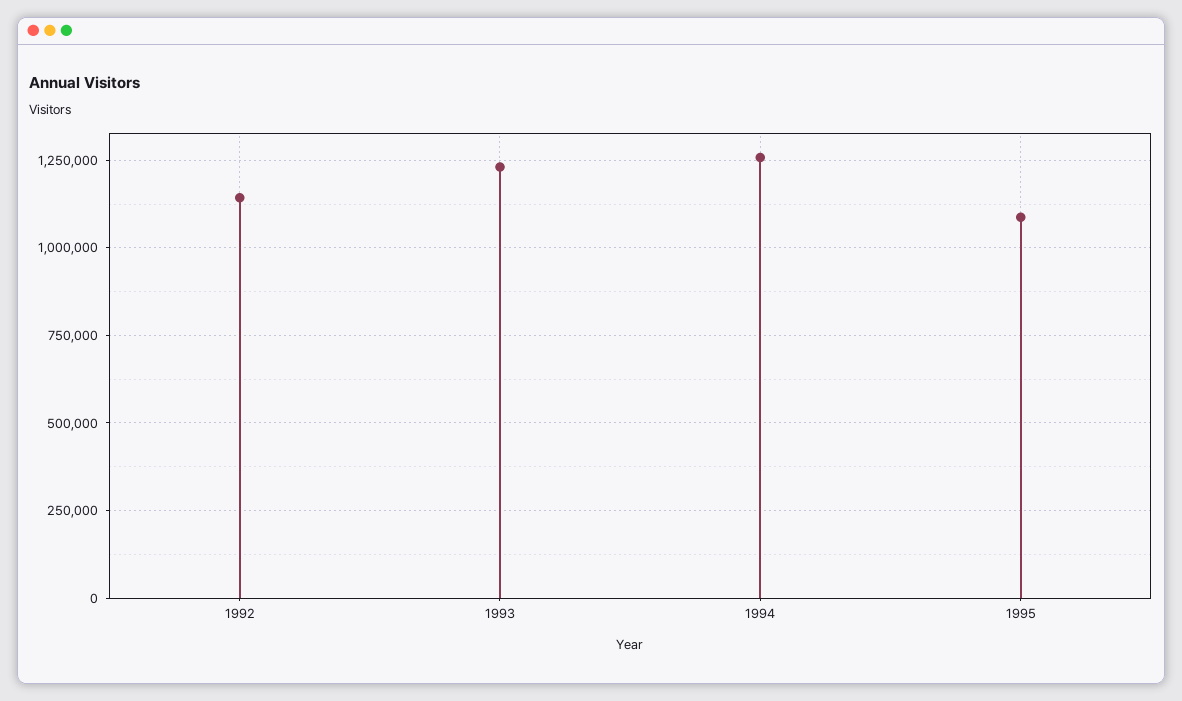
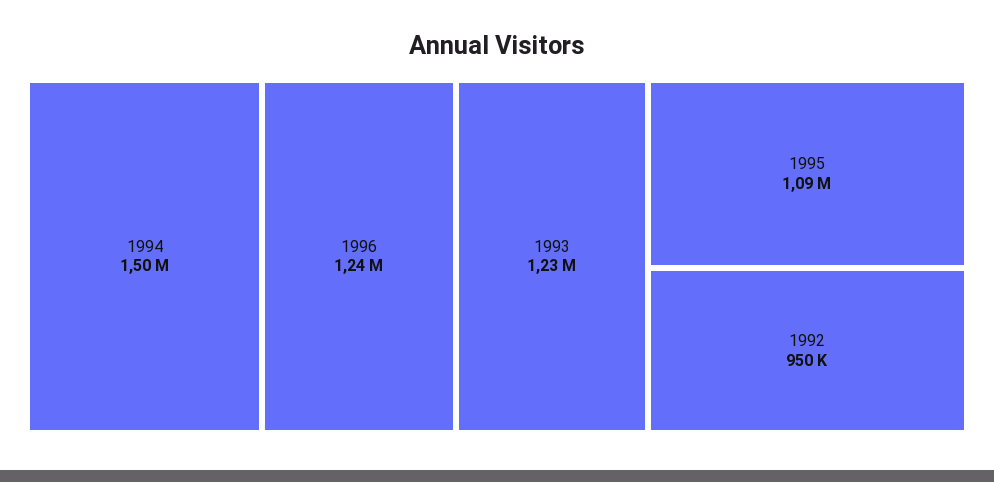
1992: 1150000 -> 950000
1994: 1250000 -> 1500000
1996: none -> 1240000

